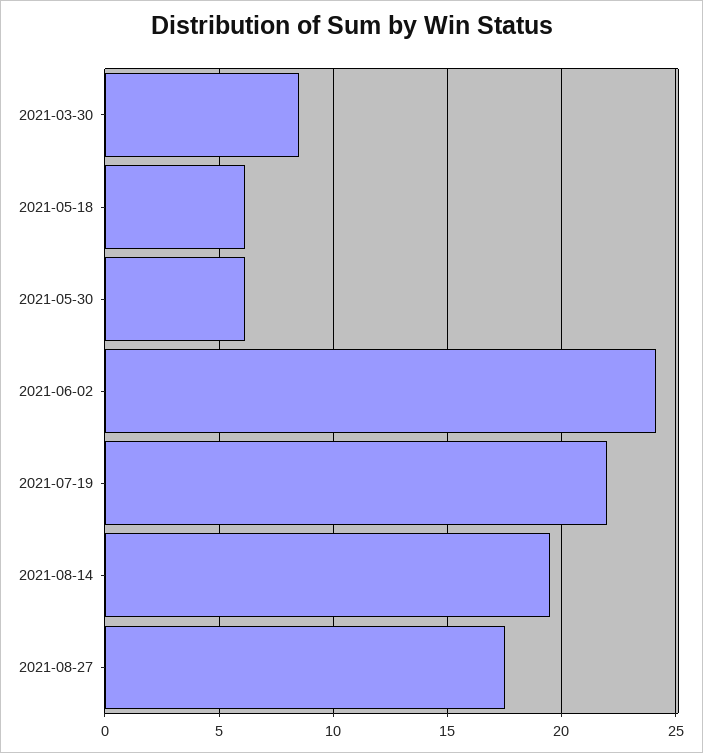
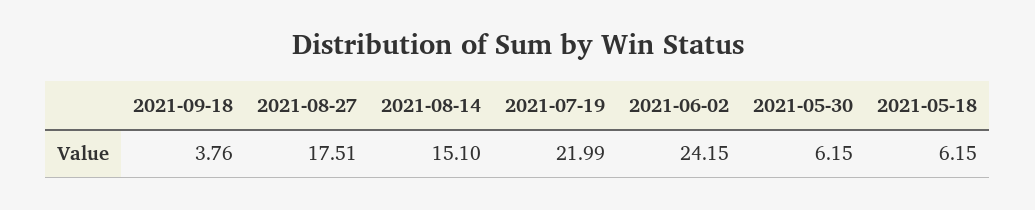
2021-03-30: 8.5 -> none
2021-08-14: 19.5 -> 15.1
2021-09-18: none -> 3.76

